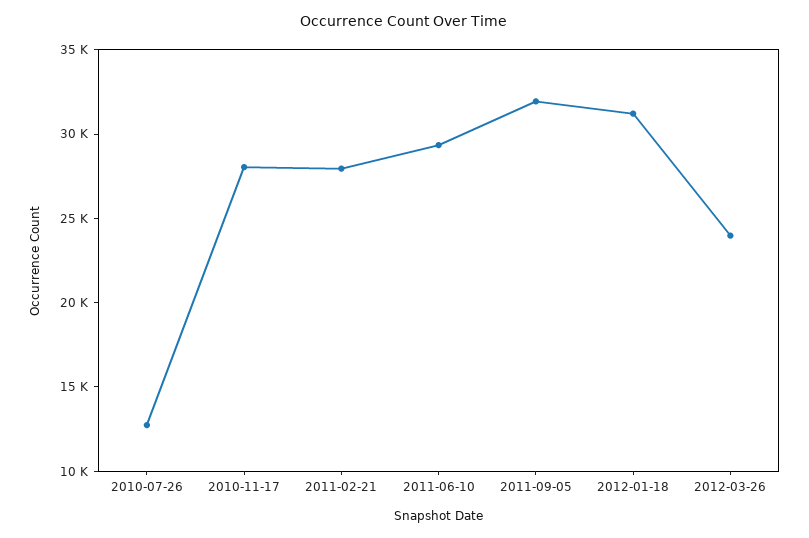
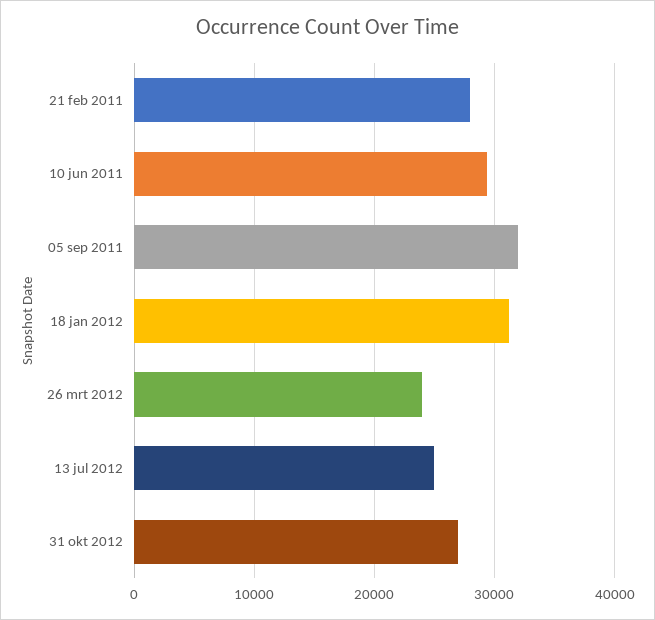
2010-07-26: 13000 -> none
2010-11-17: 28000 -> none
13 jul 2012: none -> 25000
31 okt 2012: none -> 27000

